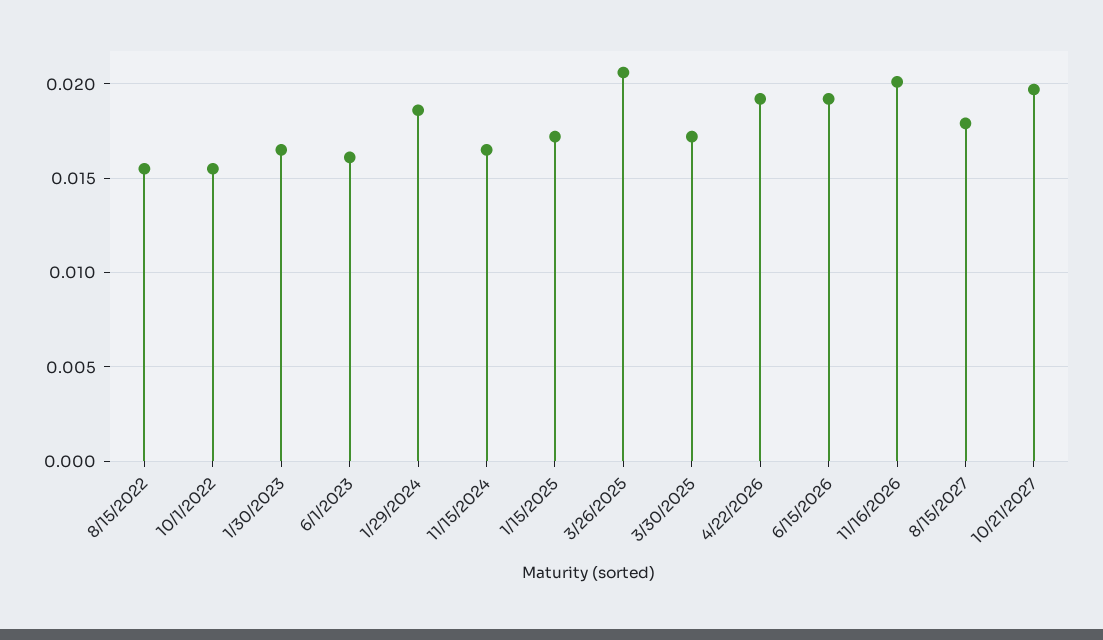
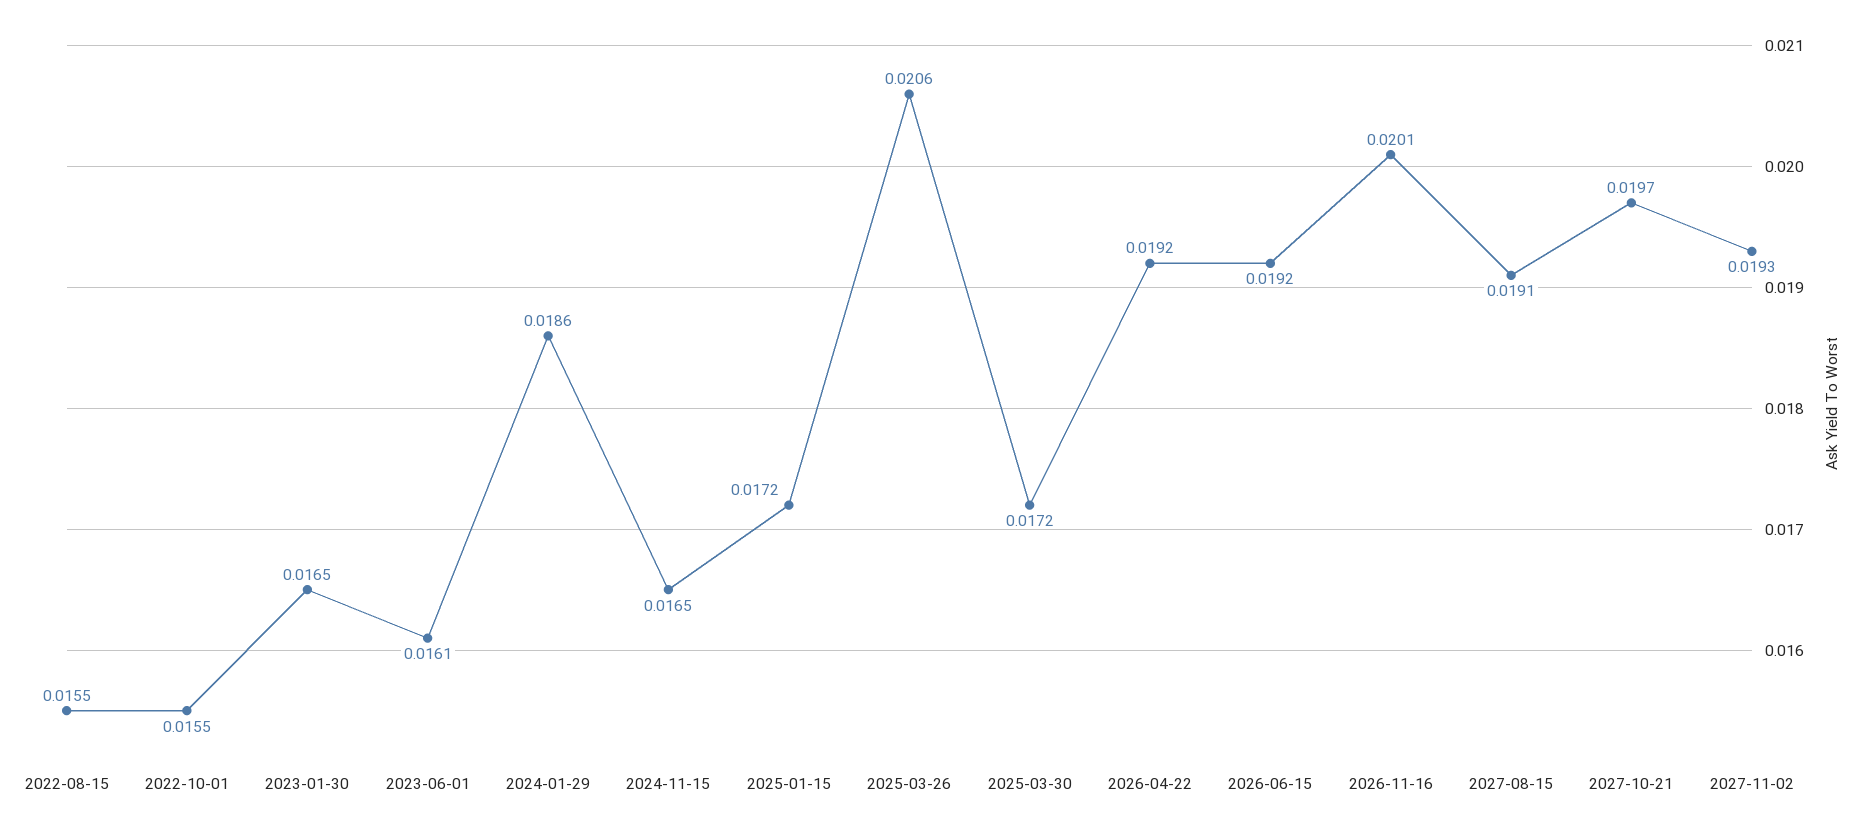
8/15/2027: 0.018 -> 0.0191
2027-11-02: none -> 0.0193

